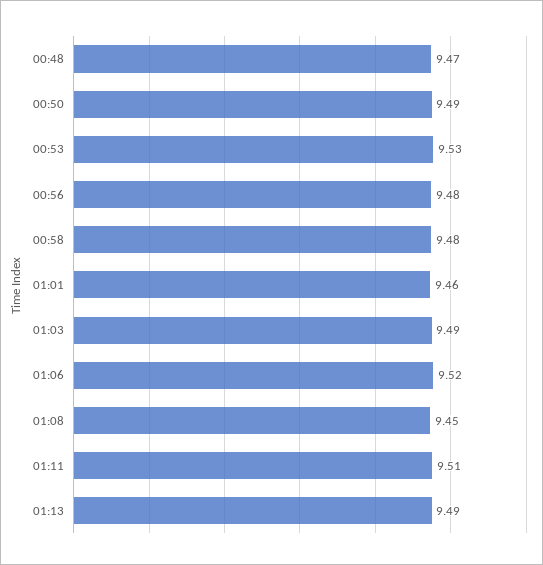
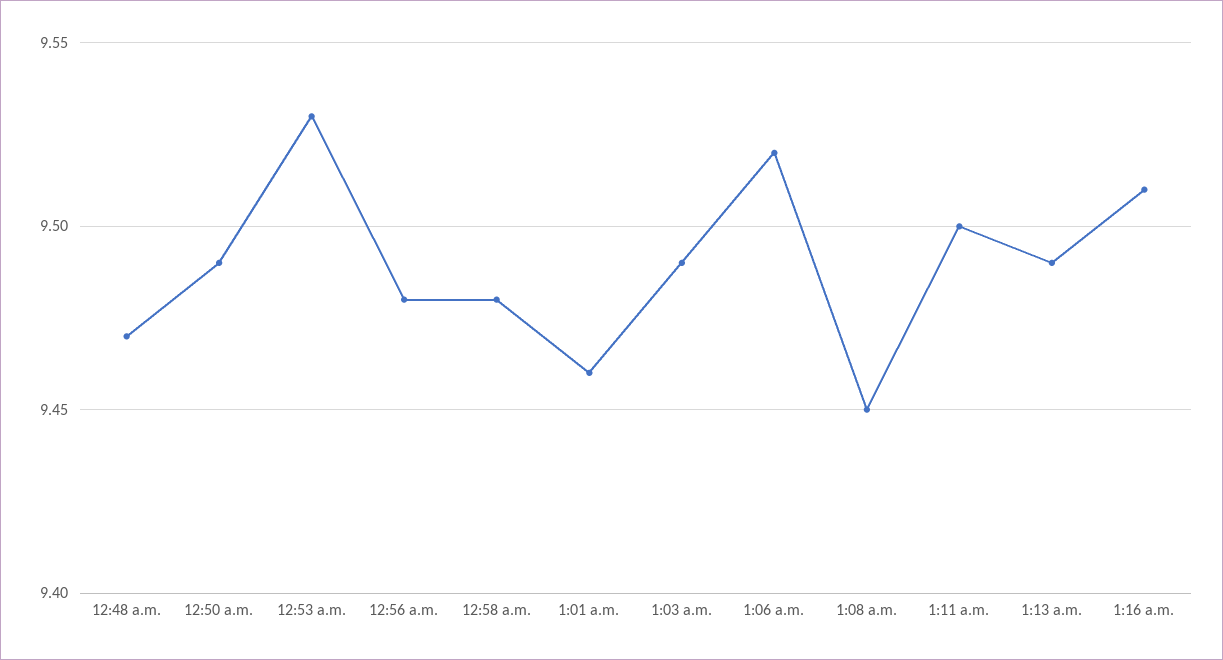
01:11: 9.51 -> 9.5
1:16 a.m.: none -> 9.51

